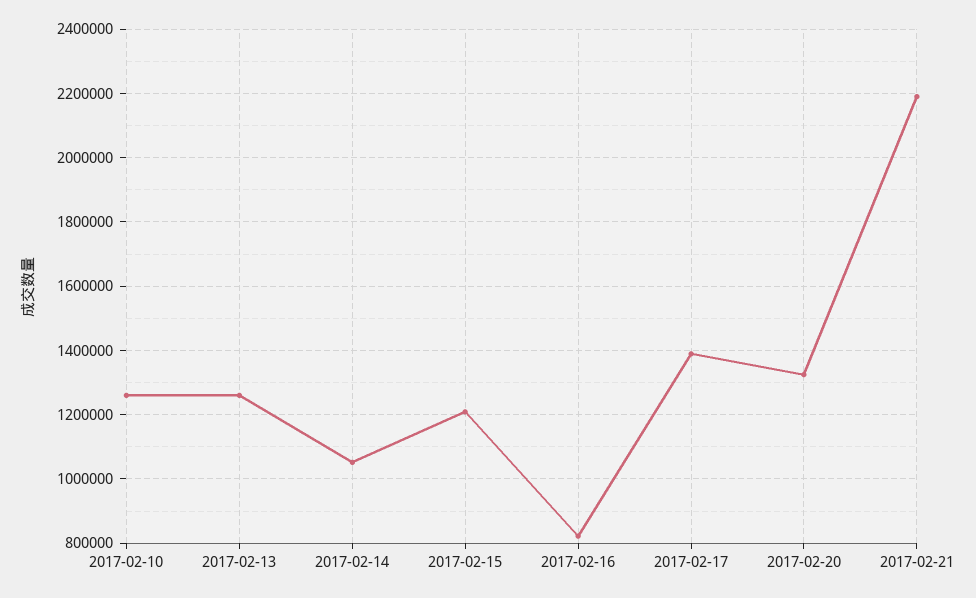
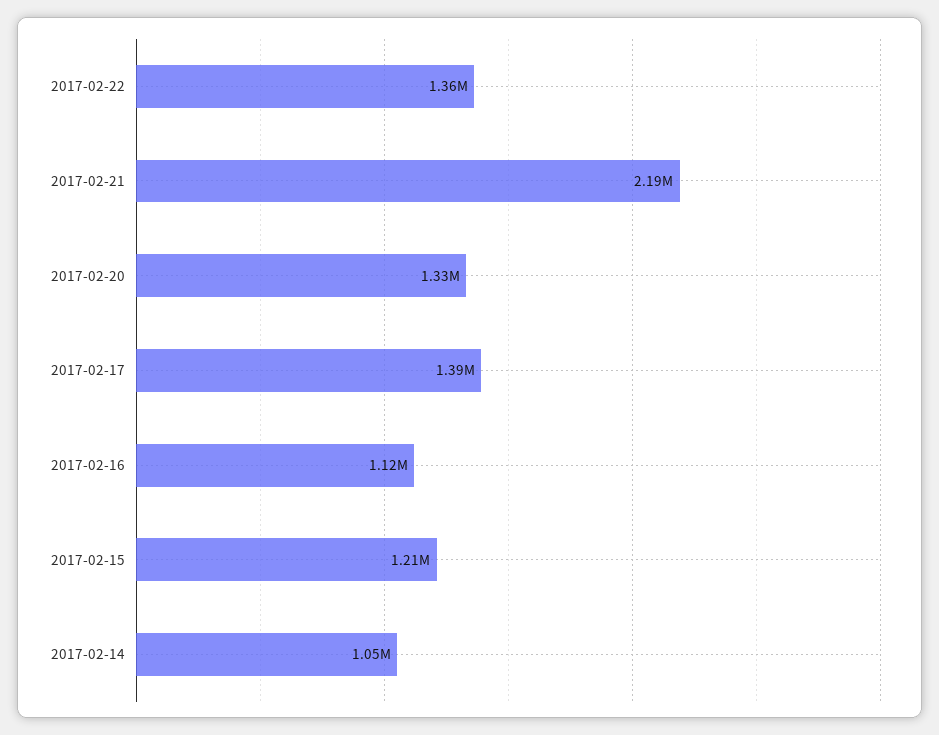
2017-02-10: 1260000 -> none
2017-02-13: 1260000 -> none
2017-02-16: 820000 -> 1120000
2017-02-22: none -> 1360000

